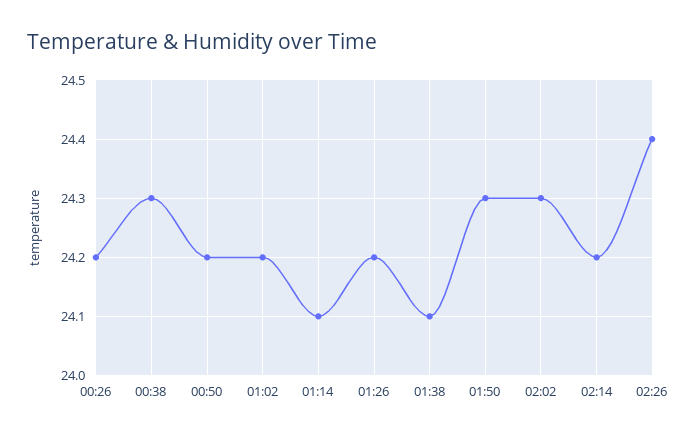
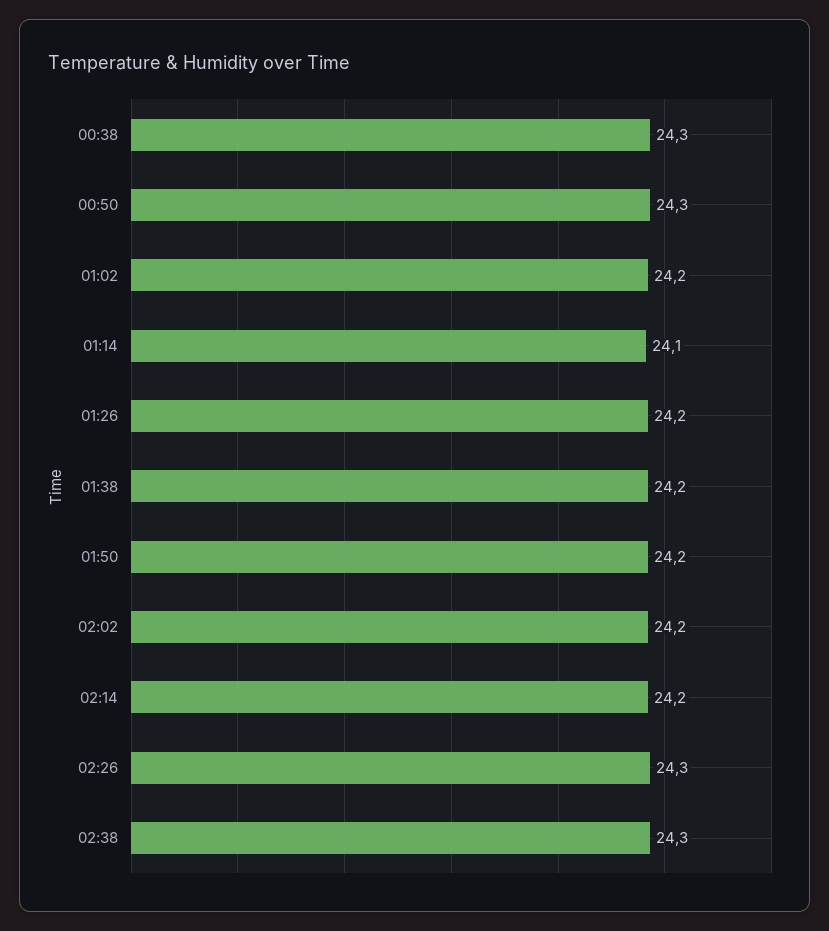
00:26: 24.2 -> none
00:50: 24.2 -> 24.3
01:38: 24.1 -> 24.2
01:50: 24.3 -> 24.2
02:02: 24.3 -> 24.2
02:26: 24.4 -> 24.3
02:38: none -> 24.3

